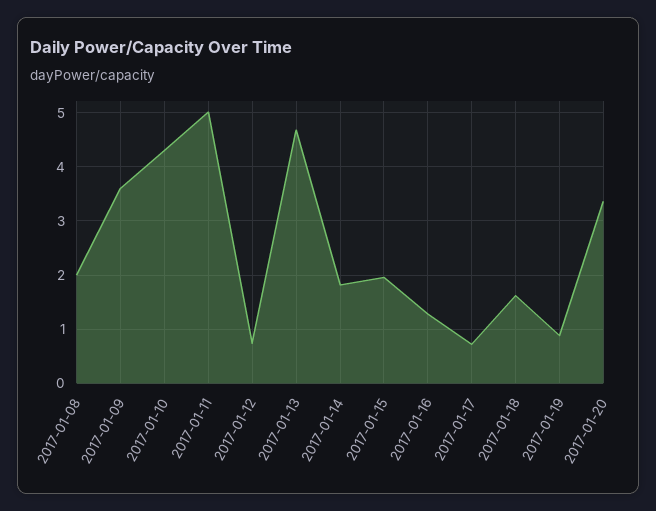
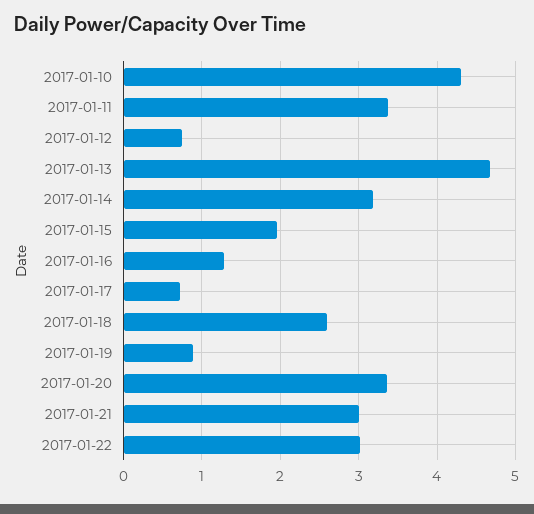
2017-01-08: 2 -> none
2017-01-09: 3.6 -> none
2017-01-11: 5 -> 3.4
2017-01-14: 1.8 -> 3.2
2017-01-18: 1.6 -> 2.6
2017-01-21: none -> 3
2017-01-22: none -> 3

